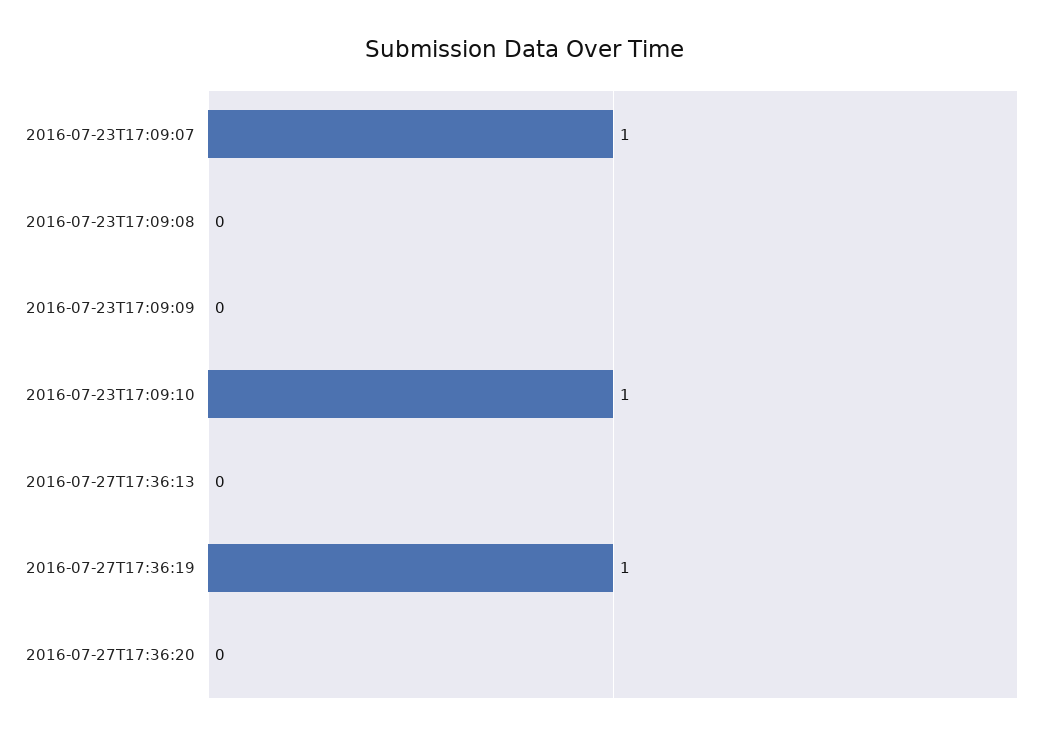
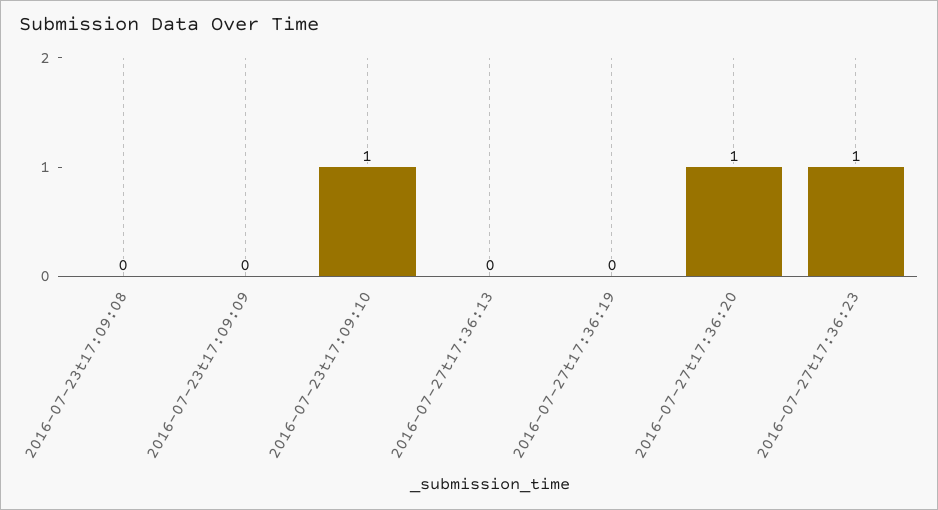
2016-07-23T17:09:07: 1 -> none
2016-07-27T17:36:19: 1 -> 0
2016-07-27T17:36:20: 0 -> 1
2016-07-27t17:36:23: none -> 1

